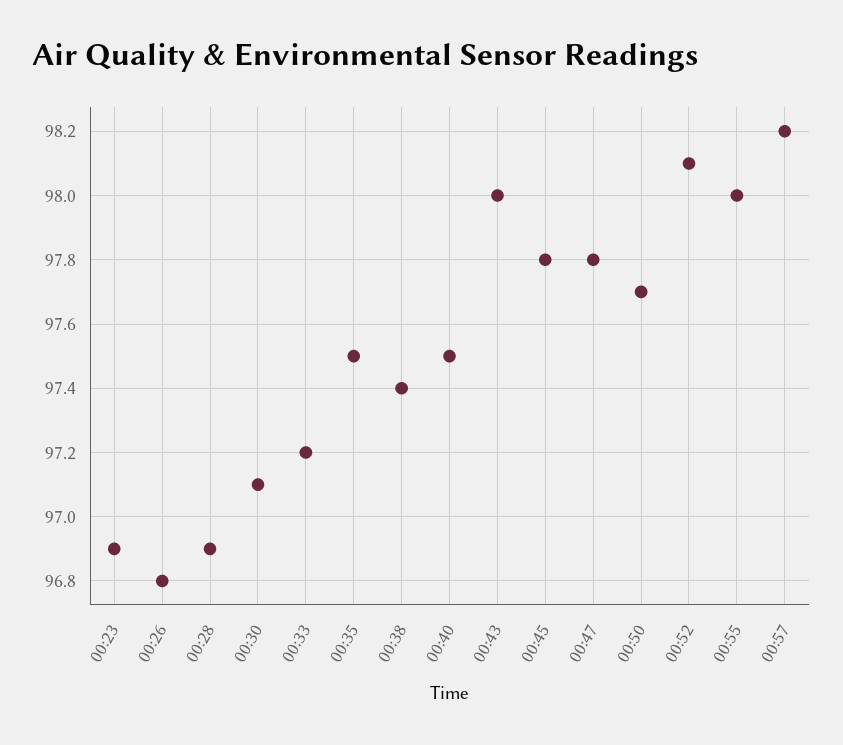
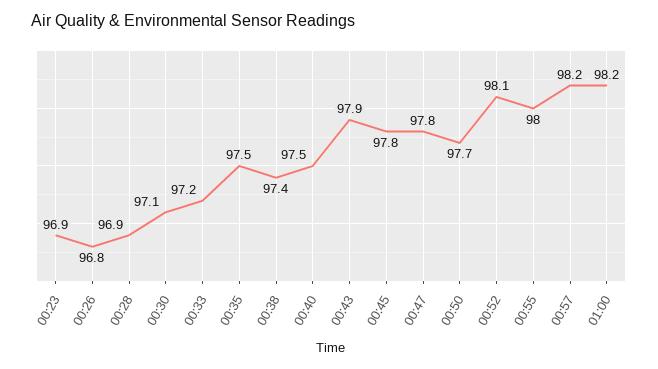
00:43: 98 -> 97.9
01:00: none -> 98.2

